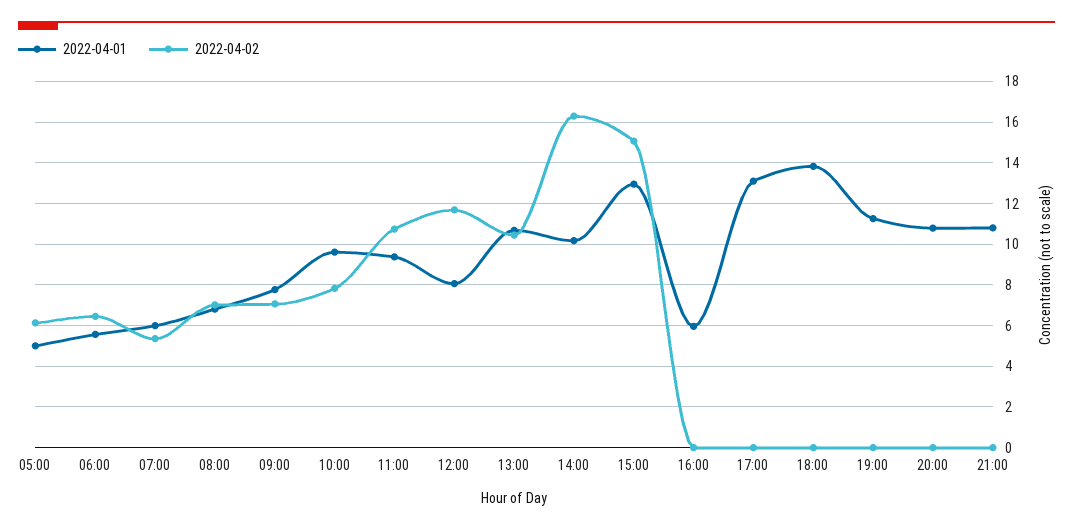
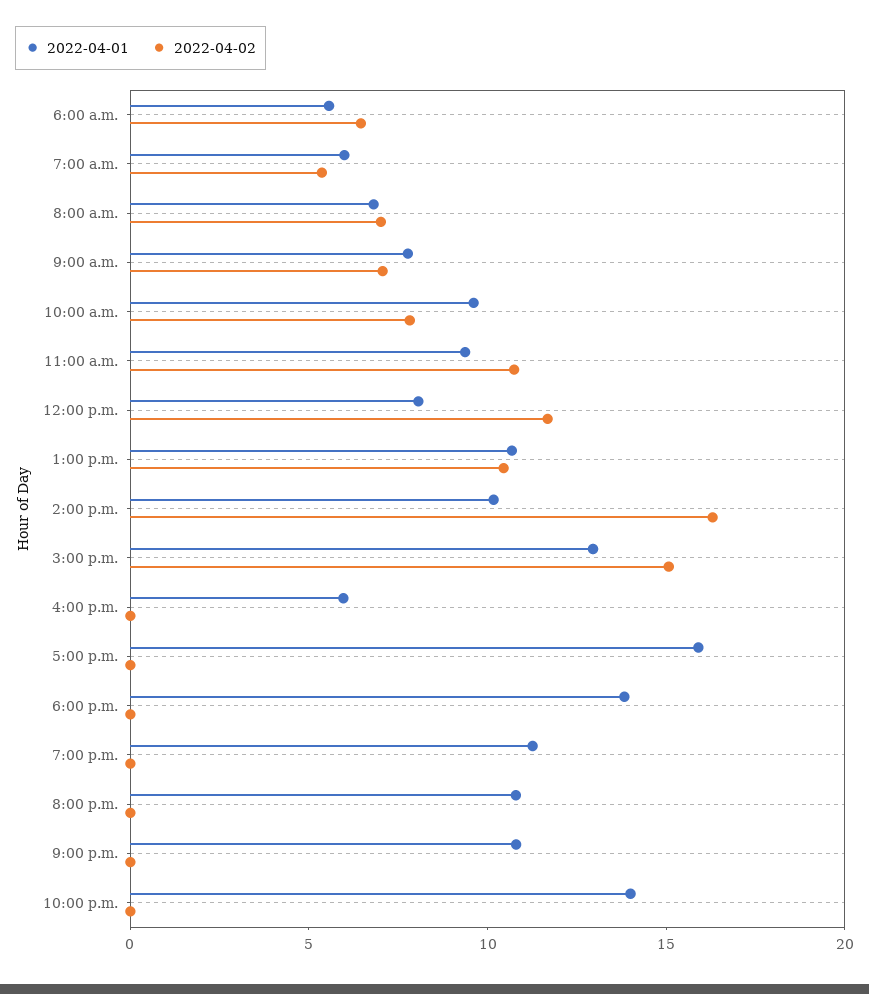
2022-04-01, 05:00: 5 -> none
2022-04-02, 05:00: 6 -> none
2022-04-01, 17:00: 13 -> 16
2022-04-01, 10:00 p.m.: none -> 14
2022-04-02, 10:00 p.m.: none -> 0

